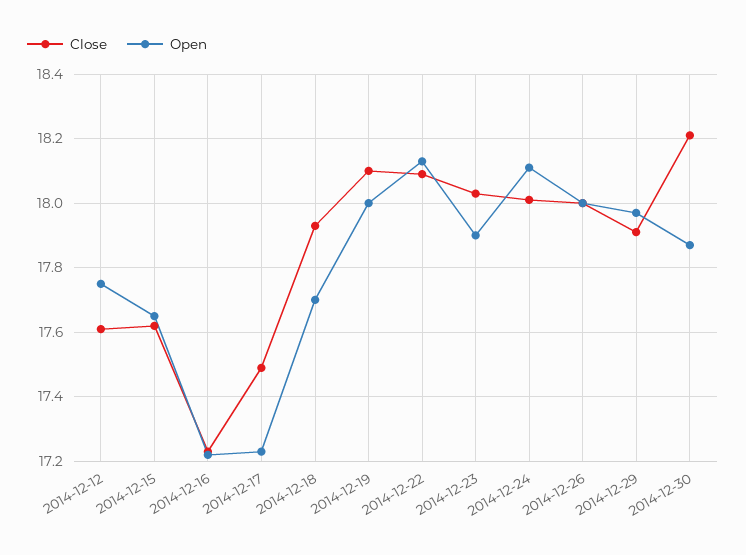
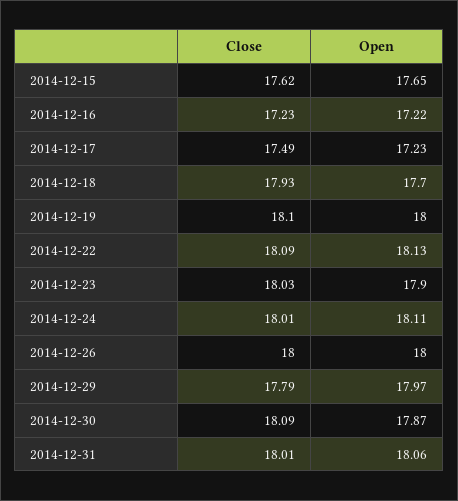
Close, 2014-12-12: 17.6 -> none
Open, 2014-12-12: 17.75 -> none
Close, 2014-12-29: 17.9 -> 17.79
Close, 2014-12-30: 18.2 -> 18.09
Close, 2014-12-31: none -> 18.01
Open, 2014-12-31: none -> 18.06

